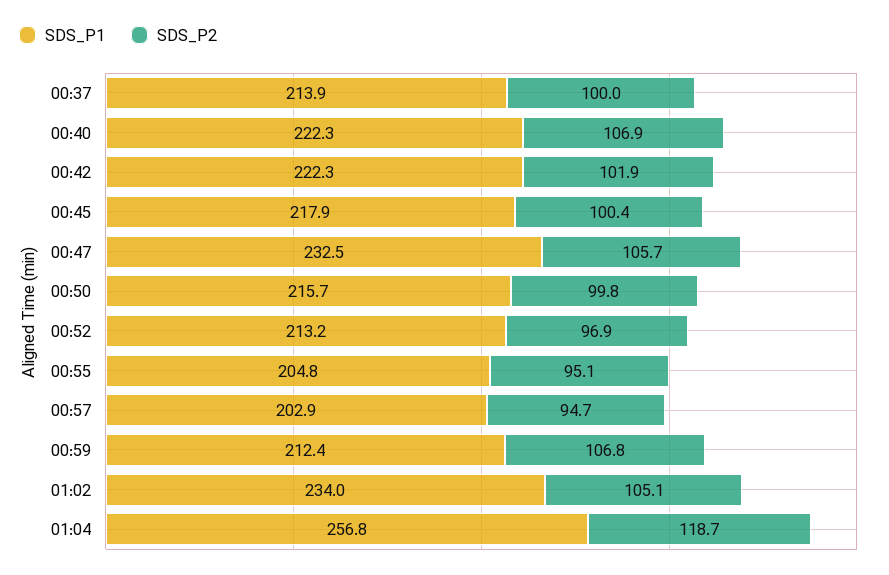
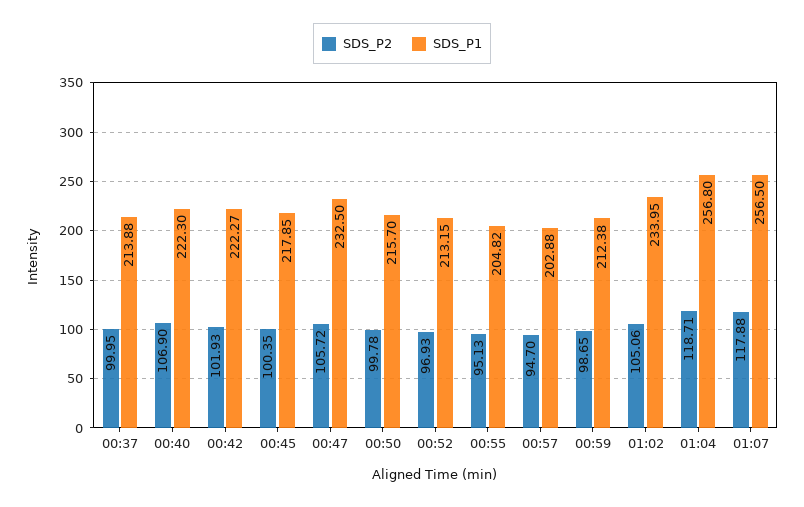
SDS_P2, 00:59: 106.8 -> 98.65
SDS_P2, 01:07: none -> 117.88
SDS_P1, 01:07: none -> 256.5

